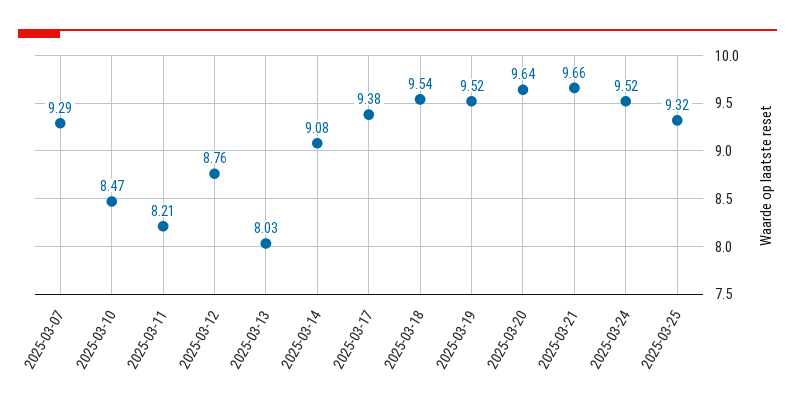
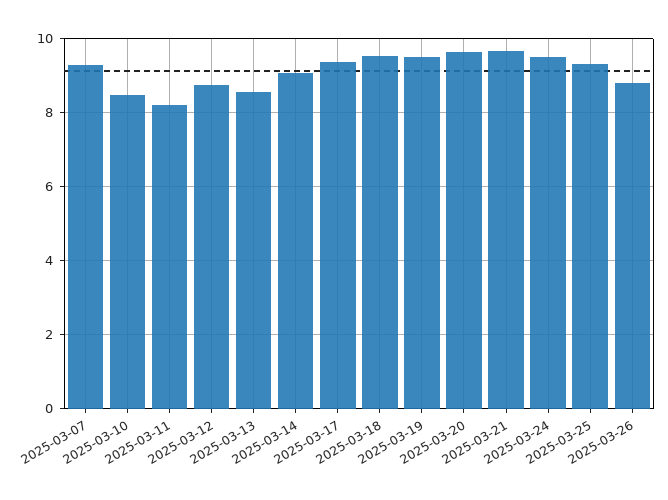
2025-03-13: 8.03 -> 8.6
2025-03-26: none -> 8.8

